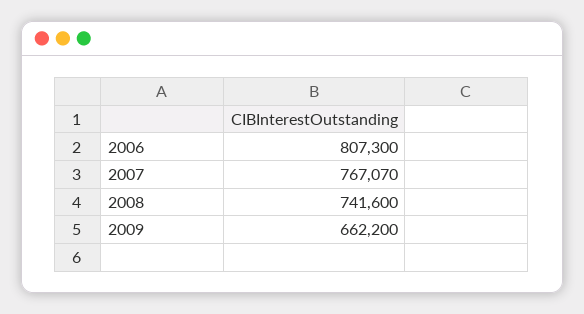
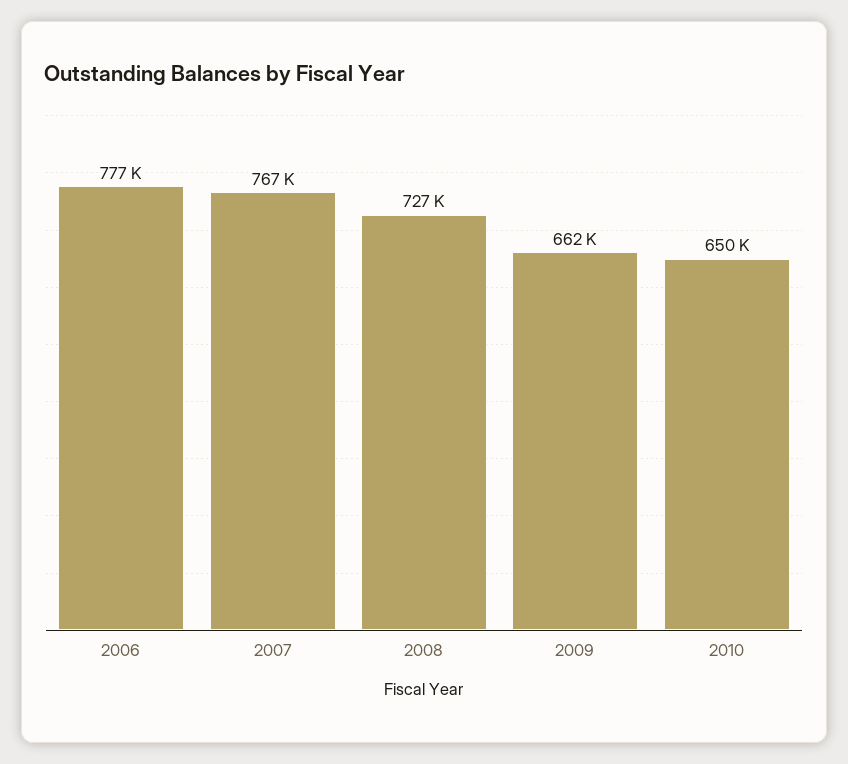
2006: 807300 -> 777000
2008: 741600 -> 727000
2010: none -> 650000

